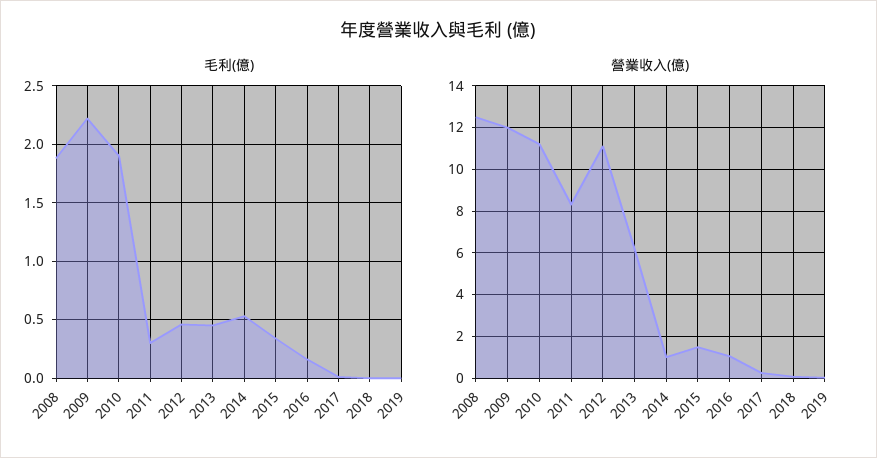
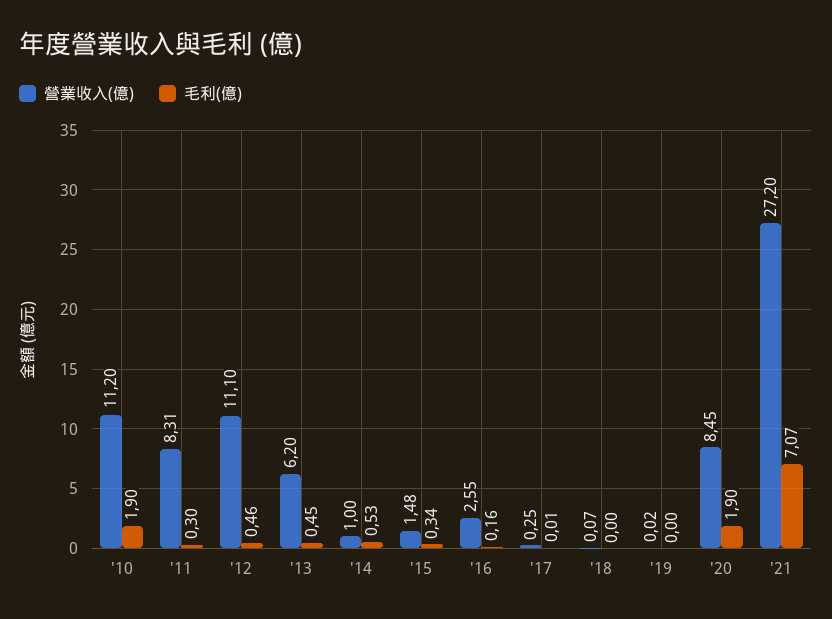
毛利(億), 2008: 1.9 -> none
毛利(億), 2009: 2.2 -> none
營業收入(億), 2008: 12.5 -> none
營業收入(億), 2009: 12 -> none
營業收入(億), 2016: 1 -> 2.55
營業收入(億), '20: none -> 8.45
毛利(億), '20: none -> 1.9
營業收入(億), '21: none -> 27.2
毛利(億), '21: none -> 7.07

